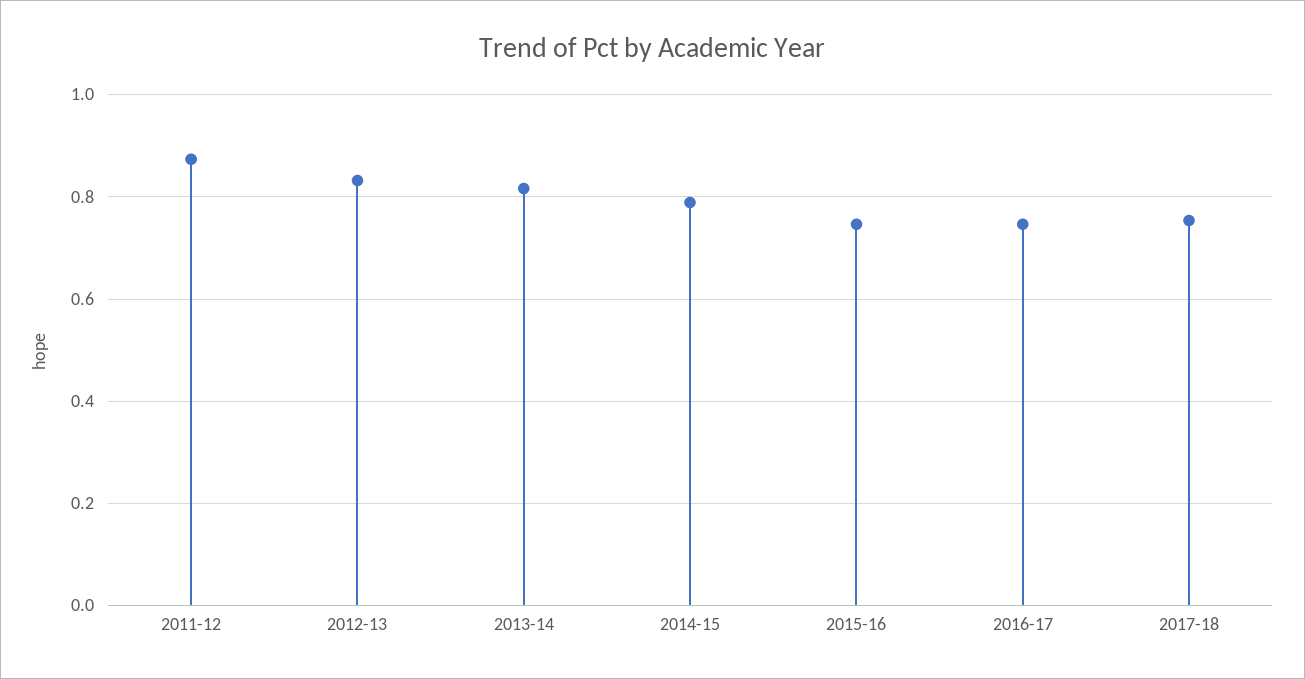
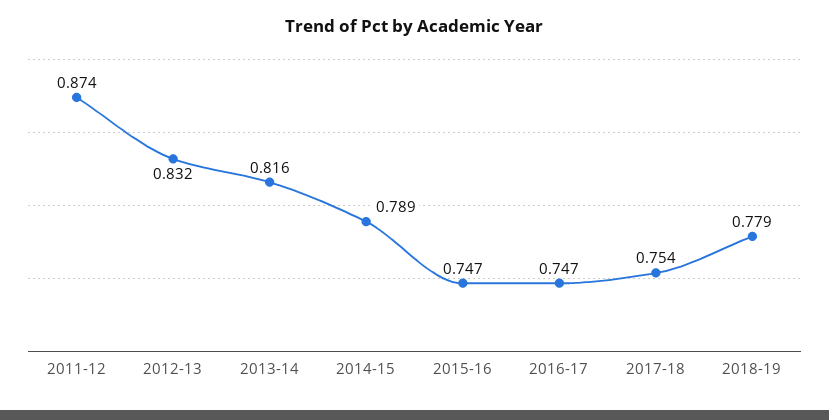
2018-19: none -> 0.779

